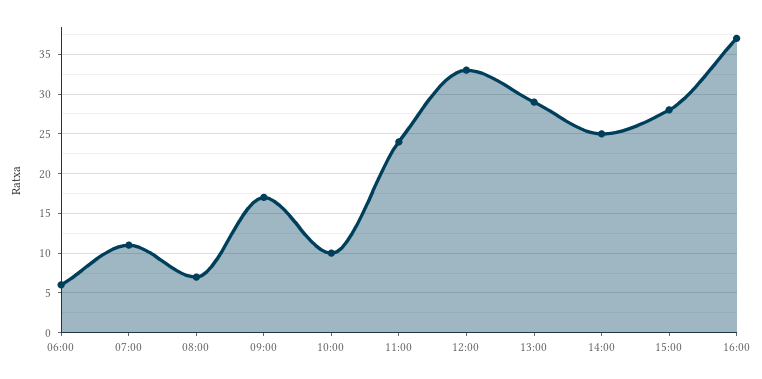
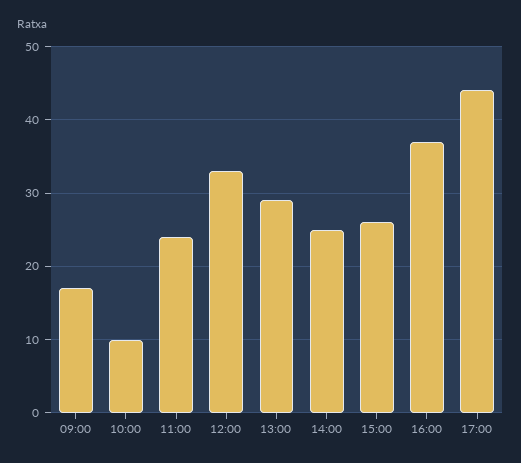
06:00: 6 -> none
07:00: 11 -> none
08:00: 7 -> none
15:00: 28 -> 26
17:00: none -> 44

